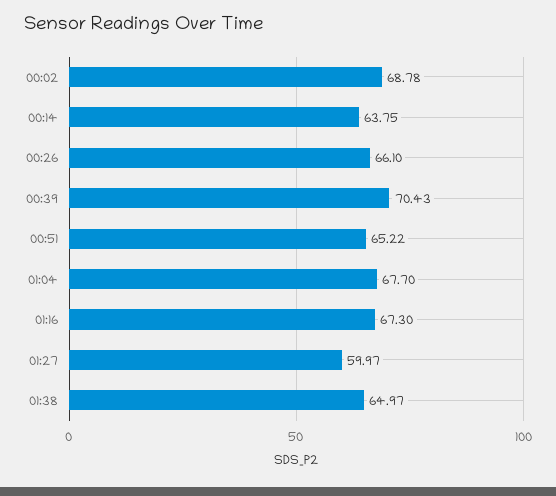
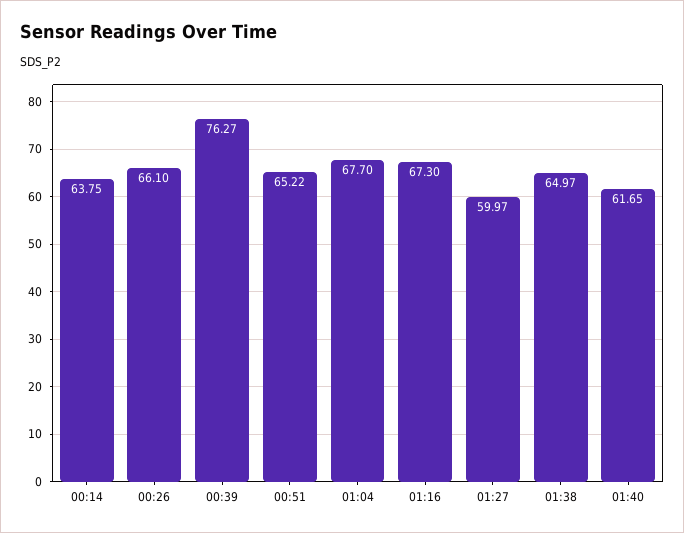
00:02: 68.78 -> none
00:39: 70.43 -> 76.27
01:40: none -> 61.65

